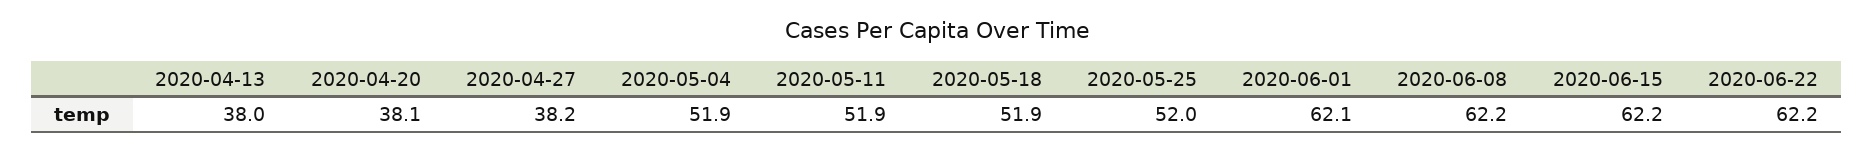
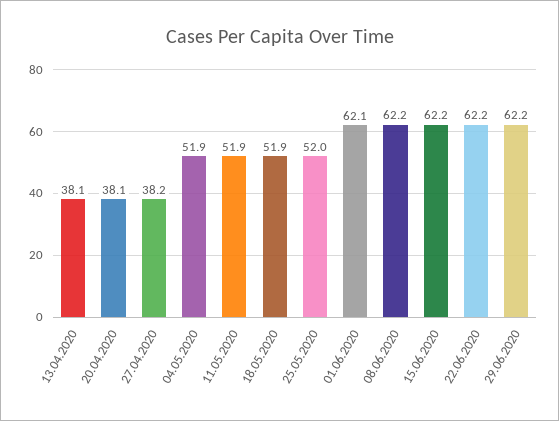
2020-04-13: 38 -> 38.1
29.06.2020: none -> 62.2

